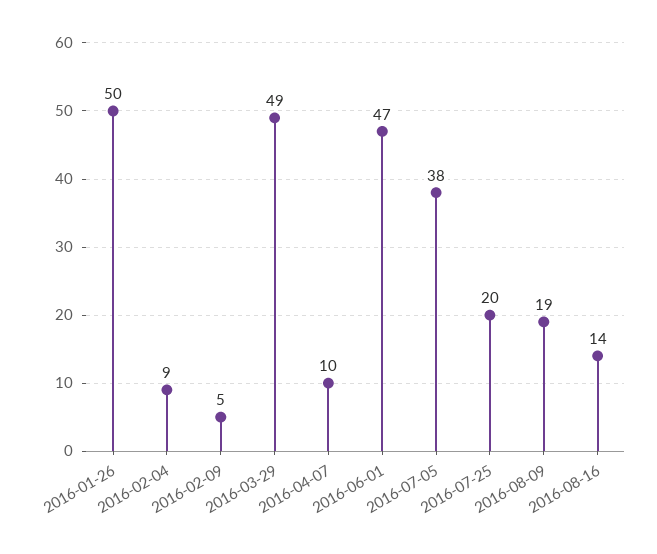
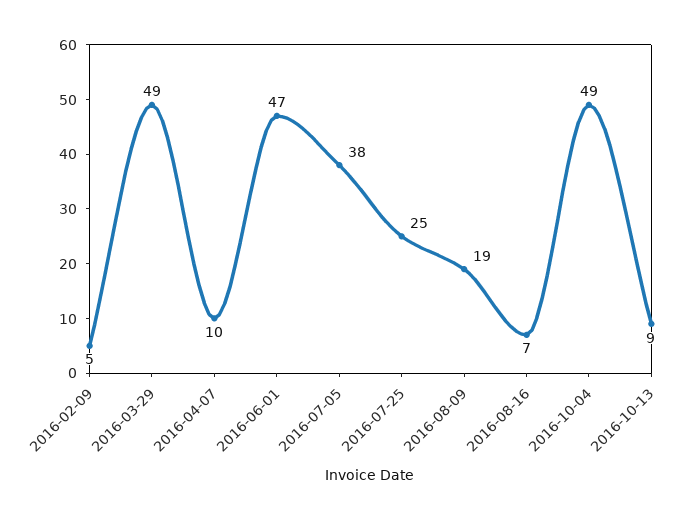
2016-01-26: 50 -> none
2016-02-04: 9 -> none
2016-07-25: 20 -> 25
2016-08-16: 14 -> 7
2016-10-04: none -> 49
2016-10-13: none -> 9

